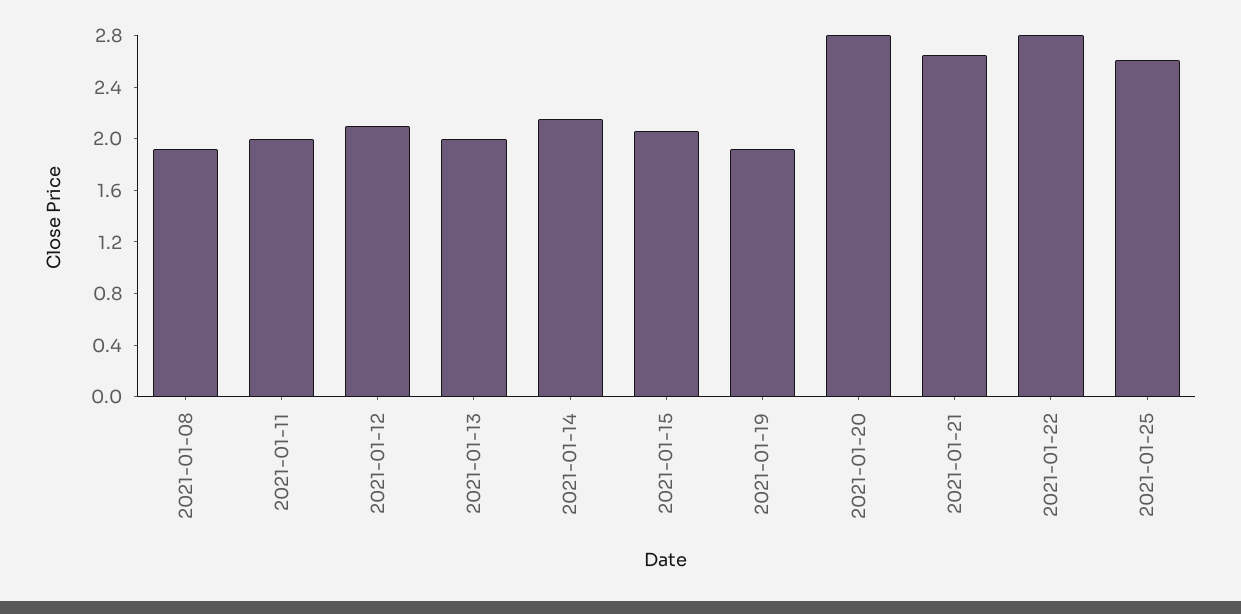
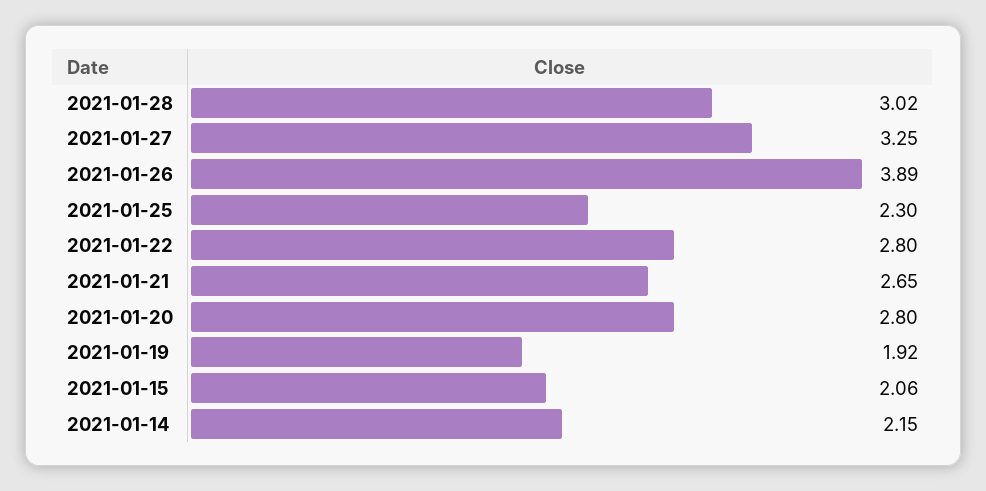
2021-01-08: 1.9 -> none
2021-01-11: 2 -> none
2021-01-12: 2.1 -> none
2021-01-13: 2 -> none
2021-01-25: 2.6 -> 2.3
2021-01-28: none -> 3.02
2021-01-27: none -> 3.25
2021-01-26: none -> 3.89

